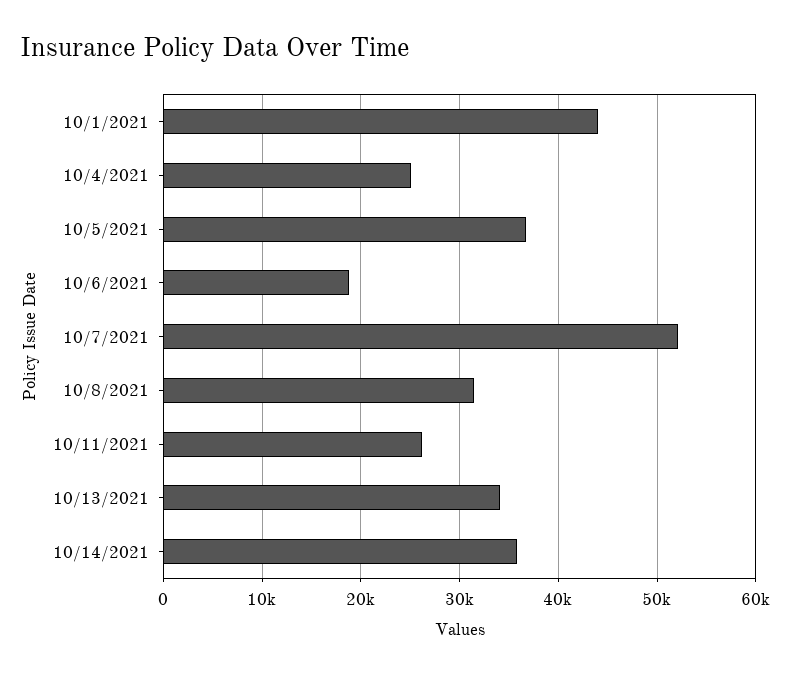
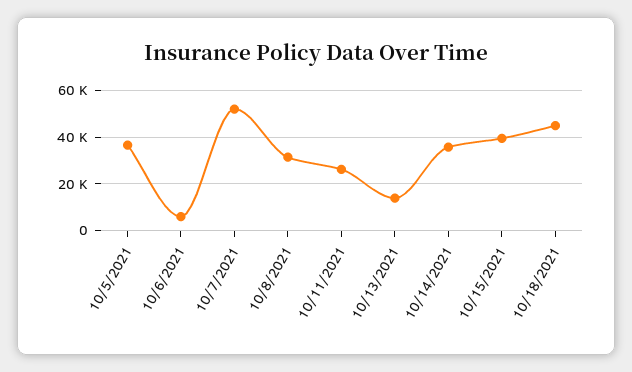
10/1/2021: 44000 -> none
10/4/2021: 25000 -> none
10/6/2021: 19000 -> 5000
10/13/2021: 34000 -> 15000
10/15/2021: none -> 40000
10/18/2021: none -> 45000

